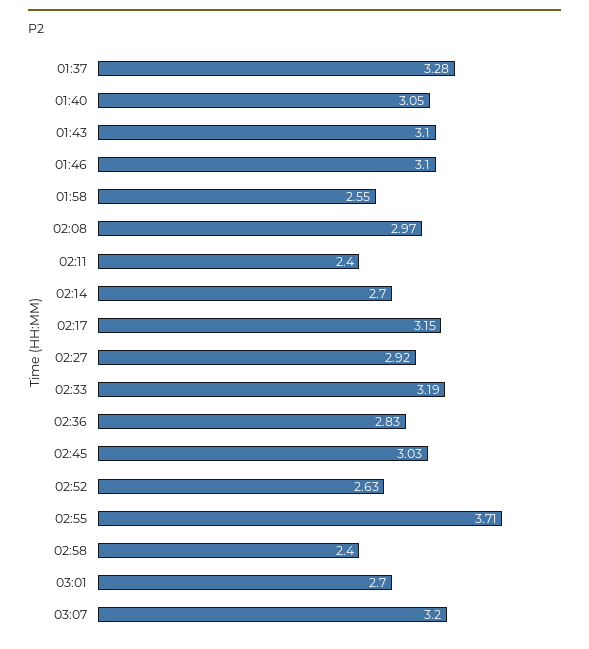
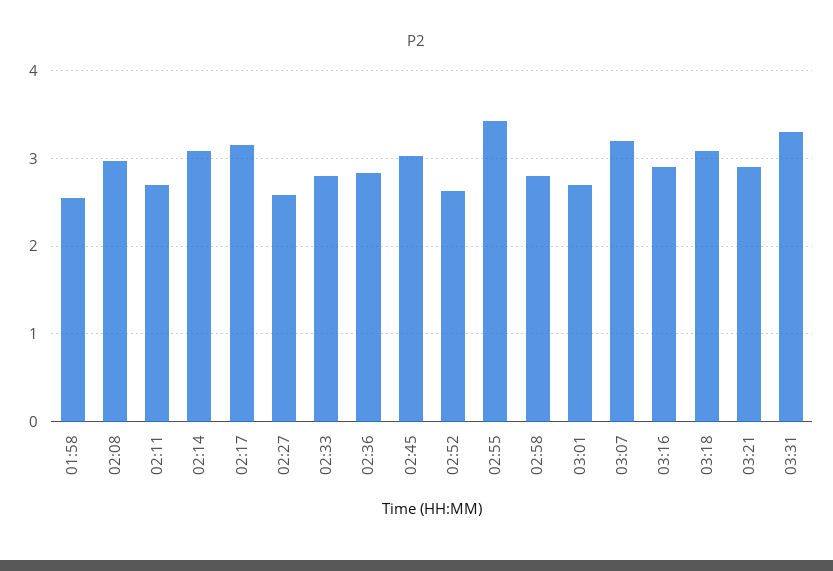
01:37: 3.28 -> none
01:40: 3.05 -> none
01:43: 3.1 -> none
01:46: 3.1 -> none
02:11: 2.4 -> 2.7
02:14: 2.7 -> 3.1
02:27: 2.92 -> 2.6
02:33: 3.19 -> 2.8
02:55: 3.71 -> 3.4
02:58: 2.4 -> 2.8
03:16: none -> 2.9
03:18: none -> 3.1
03:21: none -> 2.9
03:31: none -> 3.3

